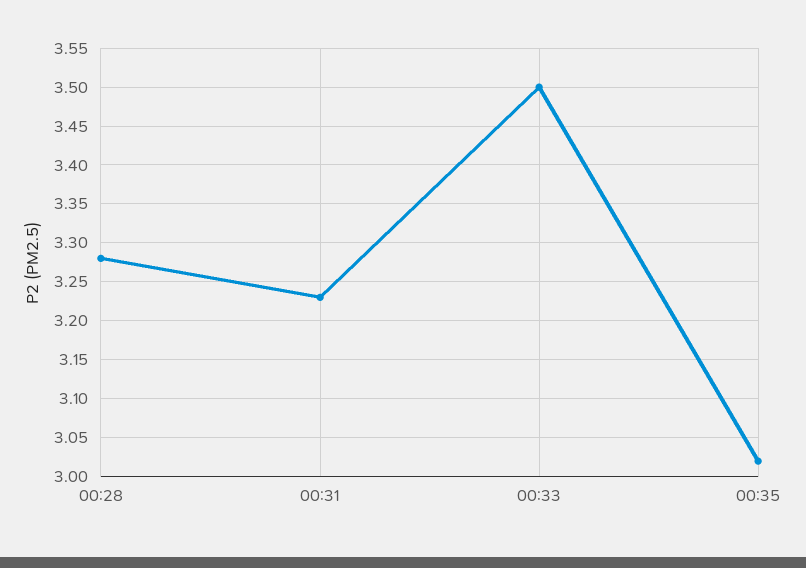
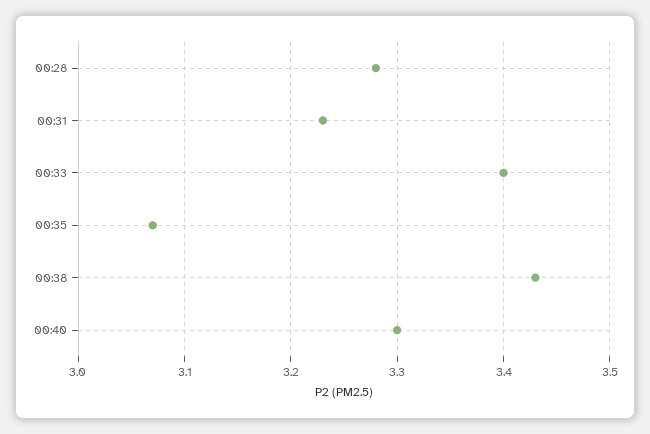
00:33: 3.5 -> 3.4
00:35: 3.02 -> 3.07
00:38: none -> 3.43
00:40: none -> 3.3

